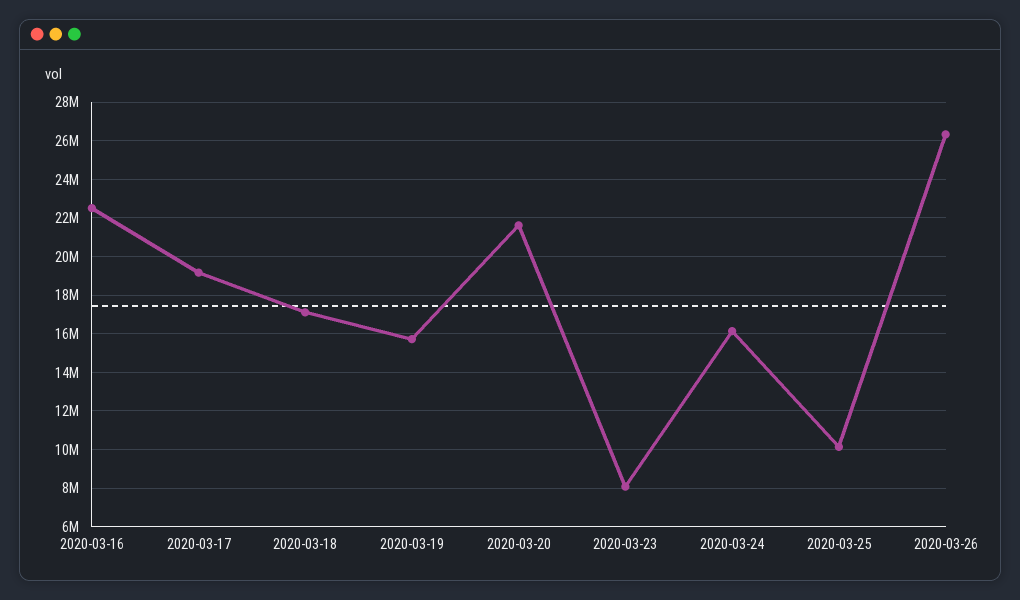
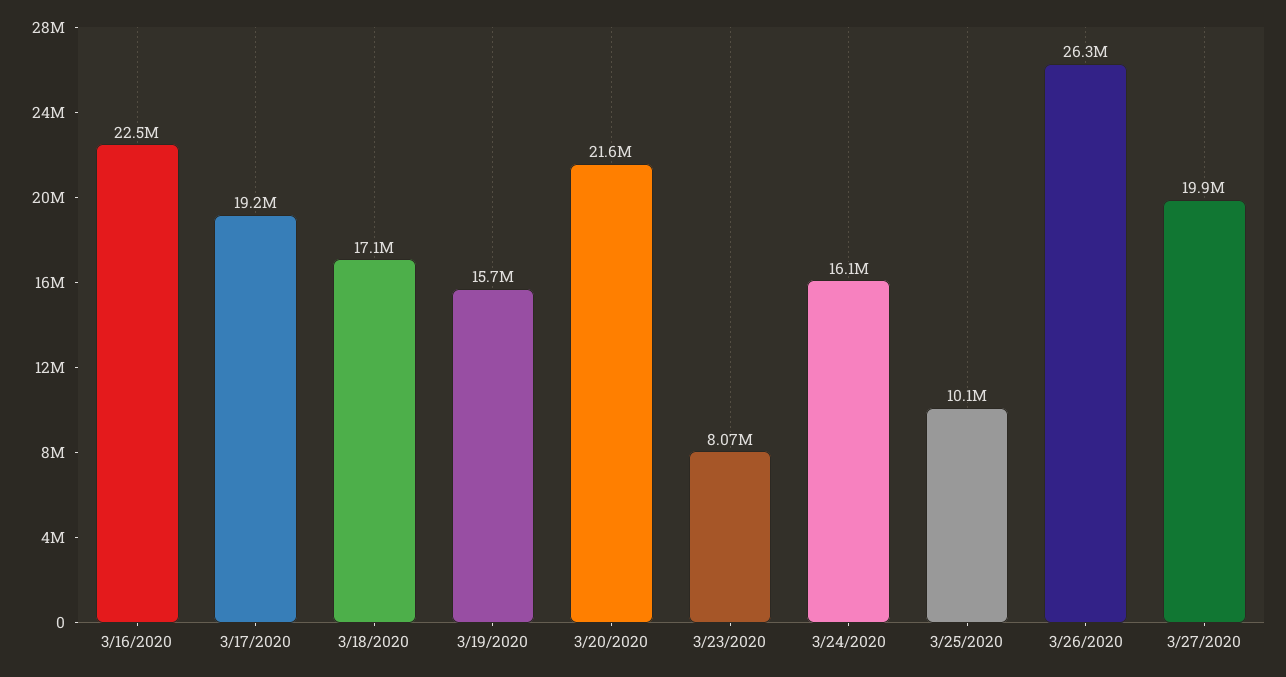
3/27/2020: none -> 19900000

